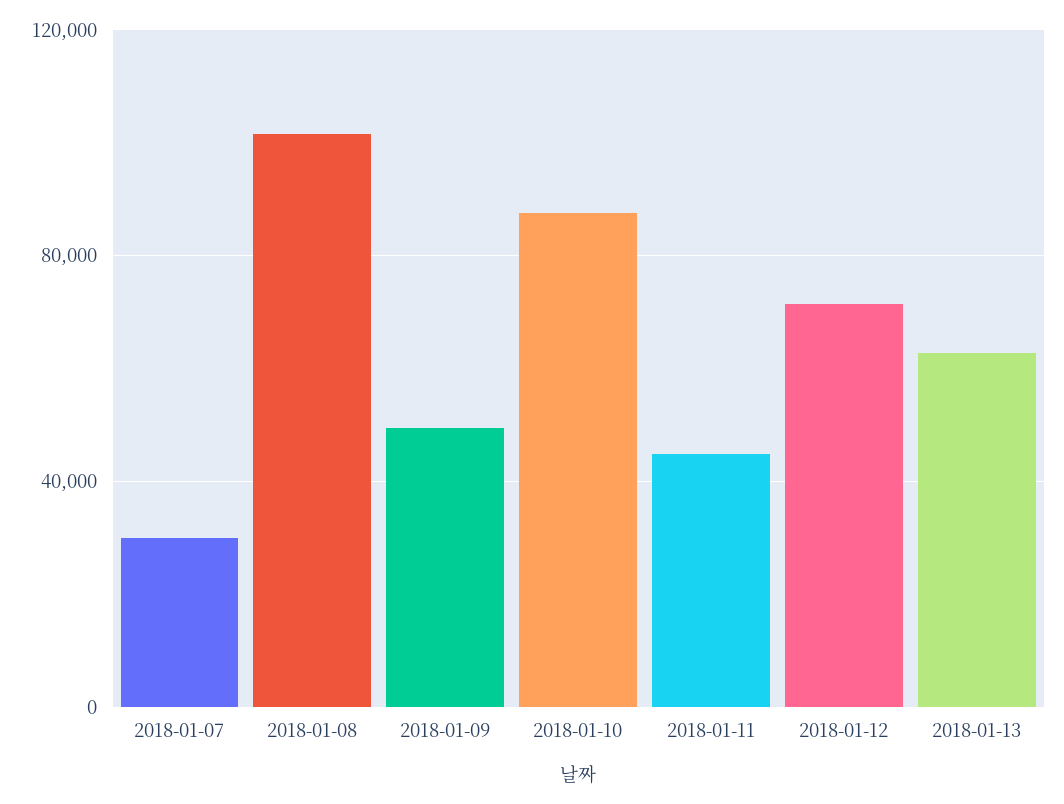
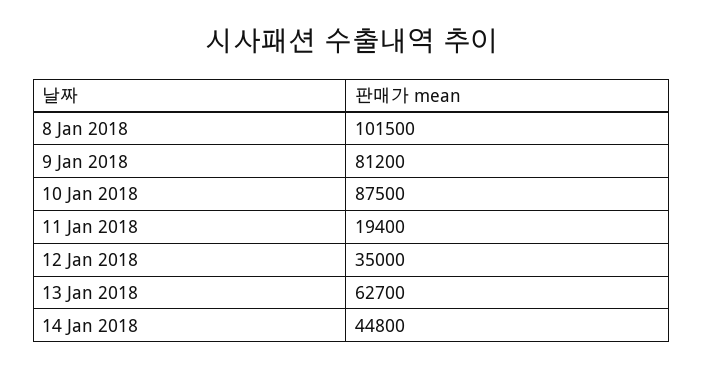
2018-01-07: 30000 -> none
2018-01-09: 50000 -> 81200
2018-01-11: 45000 -> 19400
2018-01-12: 70000 -> 35000
14 Jan 2018: none -> 44800

